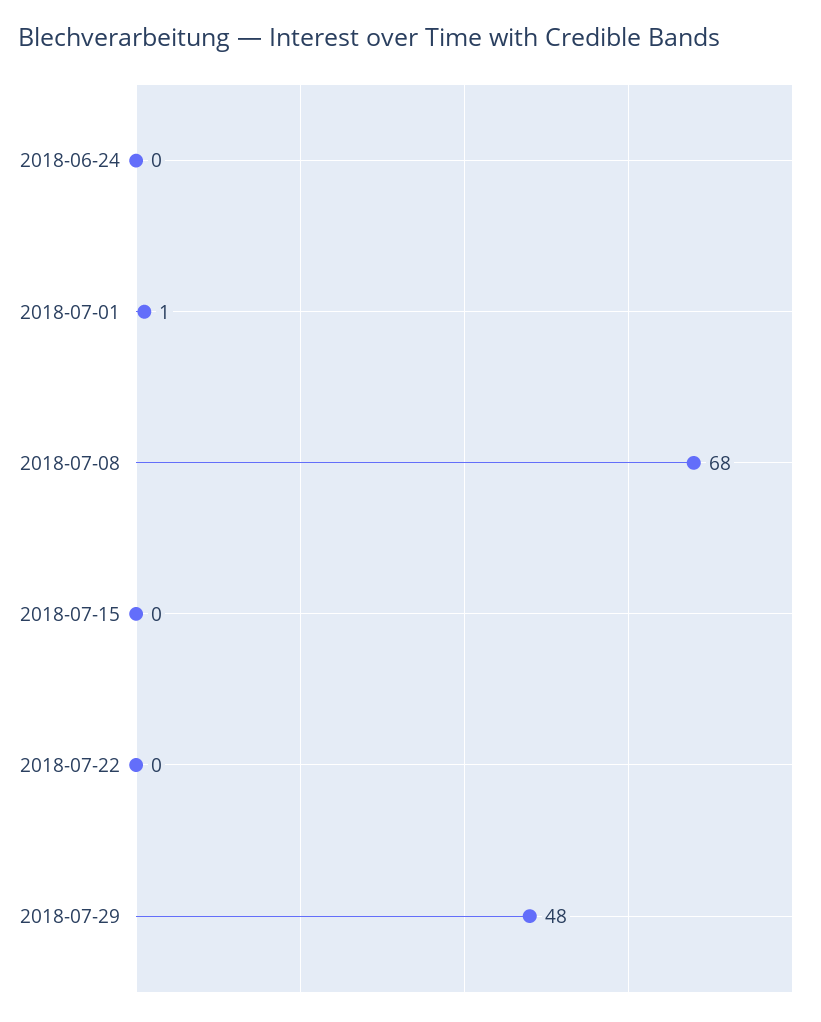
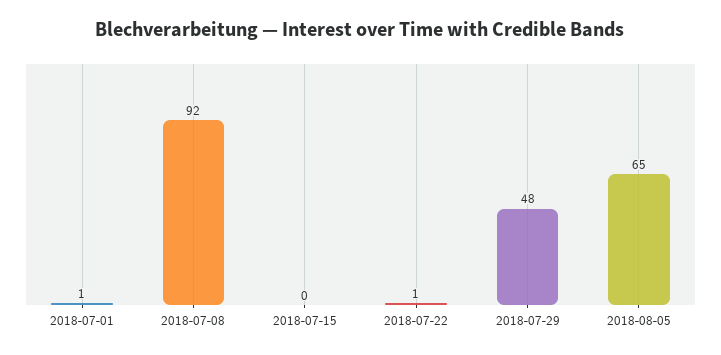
2018-06-24: 0 -> none
2018-07-08: 68 -> 92
2018-07-22: 0 -> 1
2018-08-05: none -> 65

